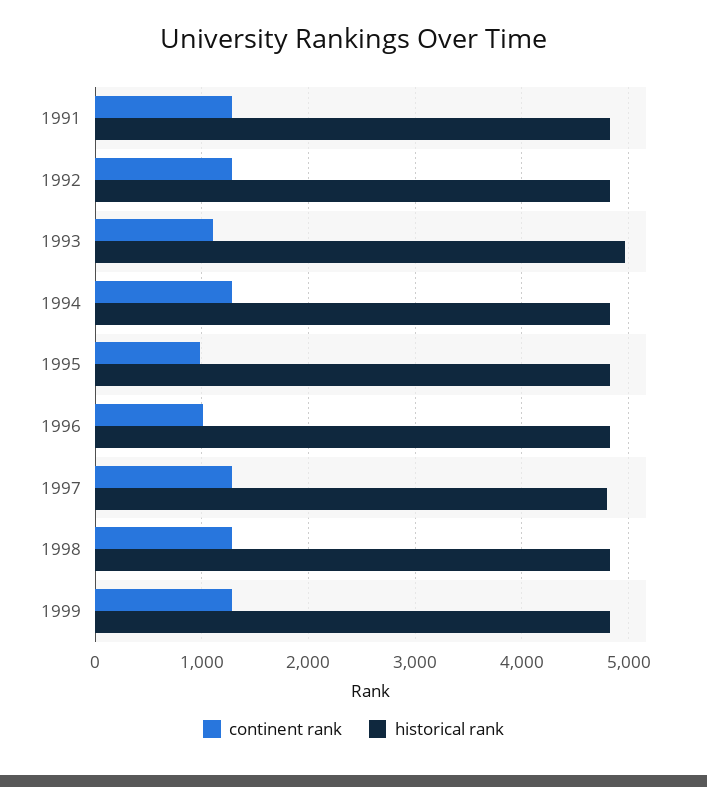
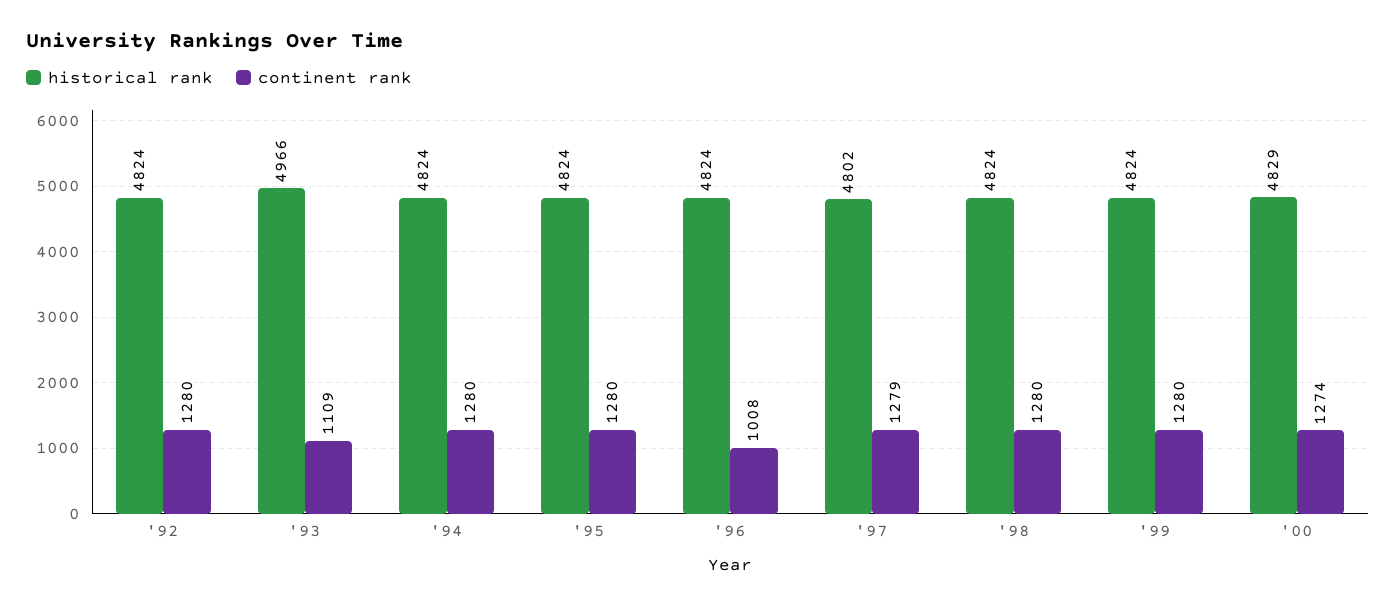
continent rank, 1991: 1300 -> none
historical rank, 1991: 4800 -> none
continent rank, 1995: 1000 -> 1280
historical rank, '00: none -> 4829
continent rank, '00: none -> 1274

